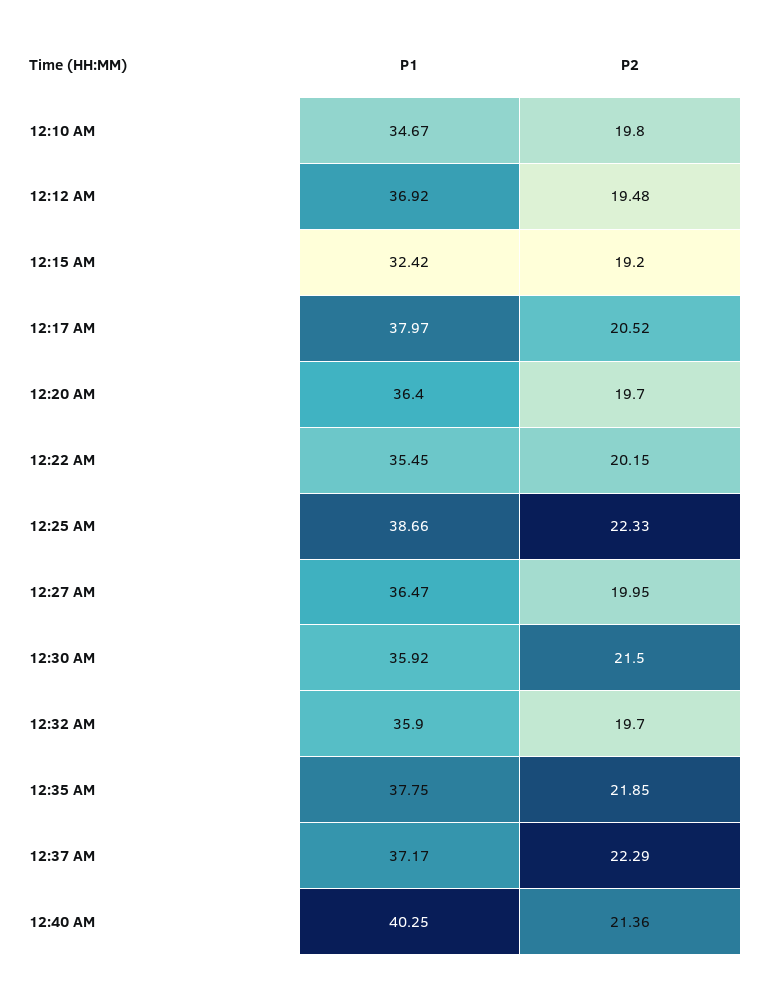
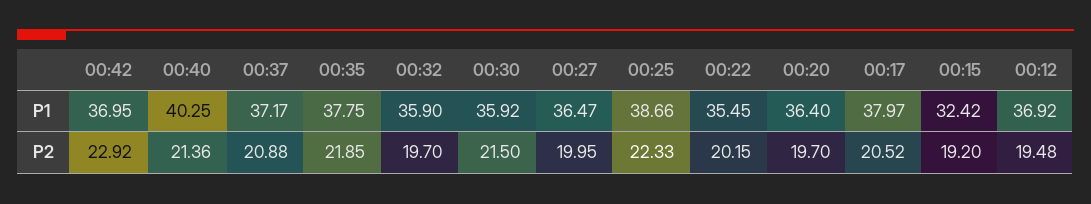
P1, 12:10 AM: 34.67 -> none
P2, 12:10 AM: 19.8 -> none
P2, 12:37 AM: 22.29 -> 20.88
P1, 00:42: none -> 36.95
P2, 00:42: none -> 22.92

